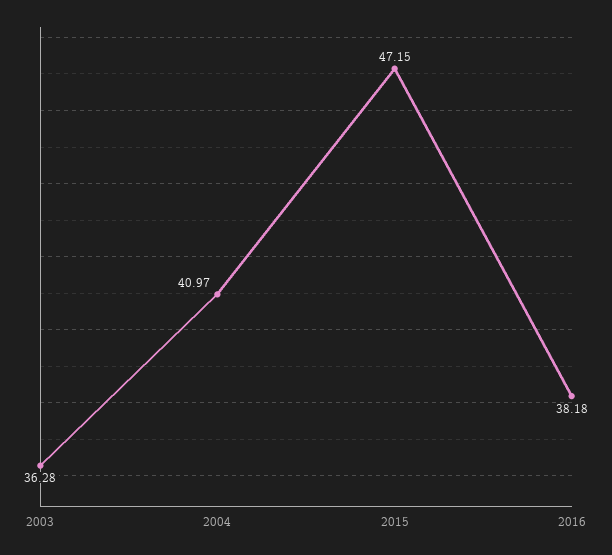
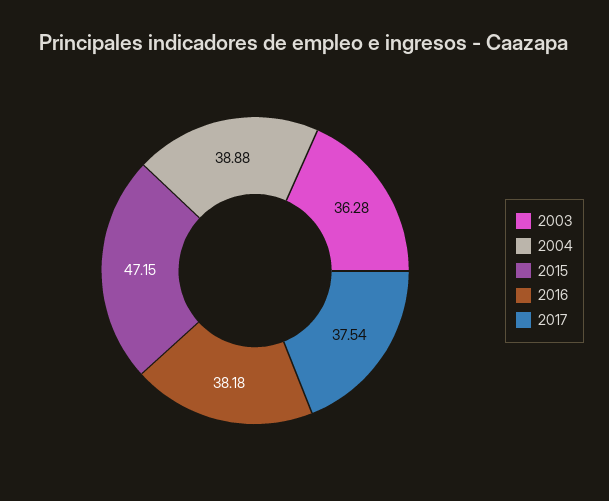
2004: 40.97 -> 38.88
2017: none -> 37.54

